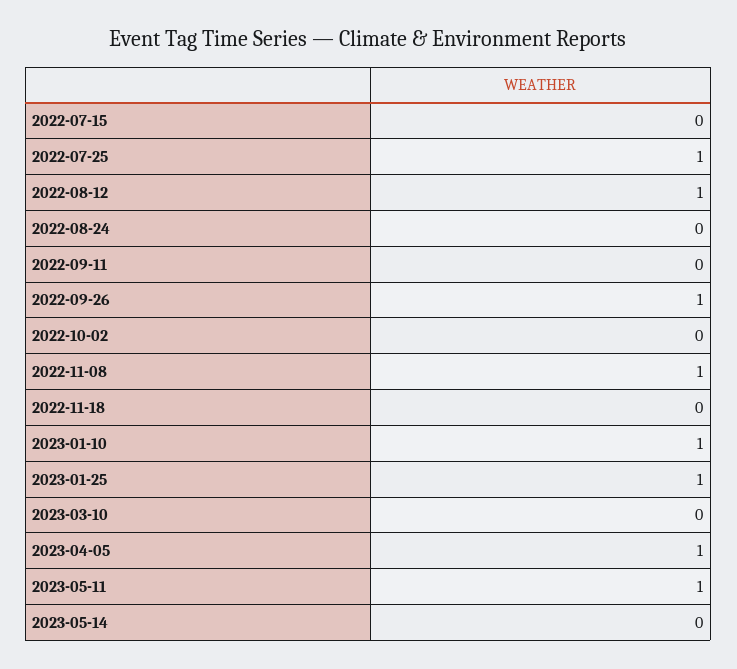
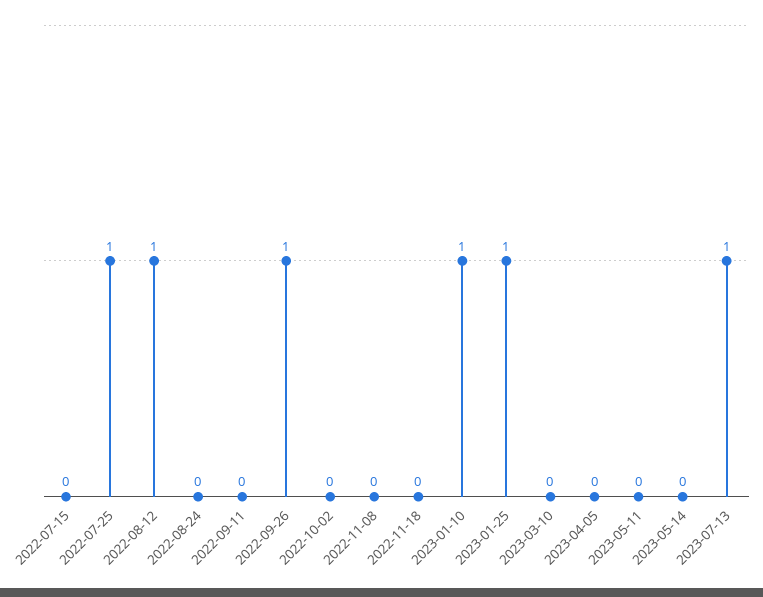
2022-11-08: 1 -> 0
2023-04-05: 1 -> 0
2023-05-11: 1 -> 0
2023-07-13: none -> 1

